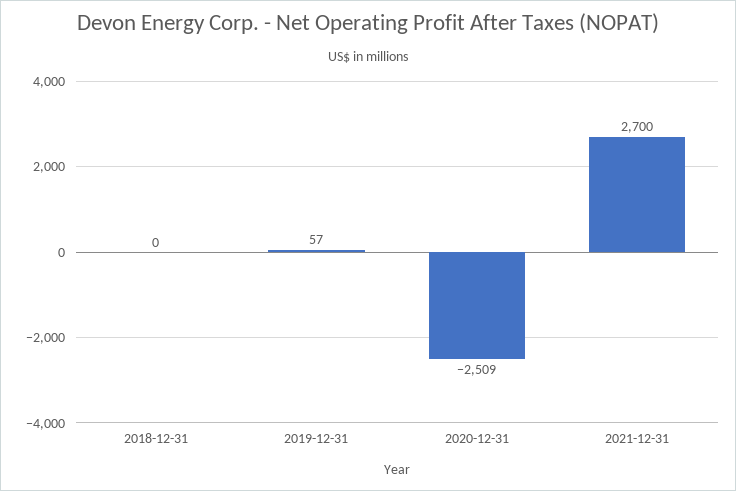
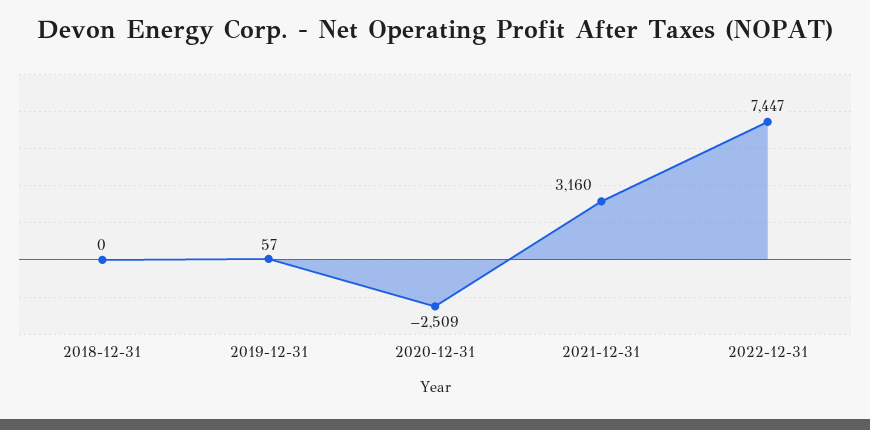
2021-12-31: 2700 -> 3160
2022-12-31: none -> 7447

